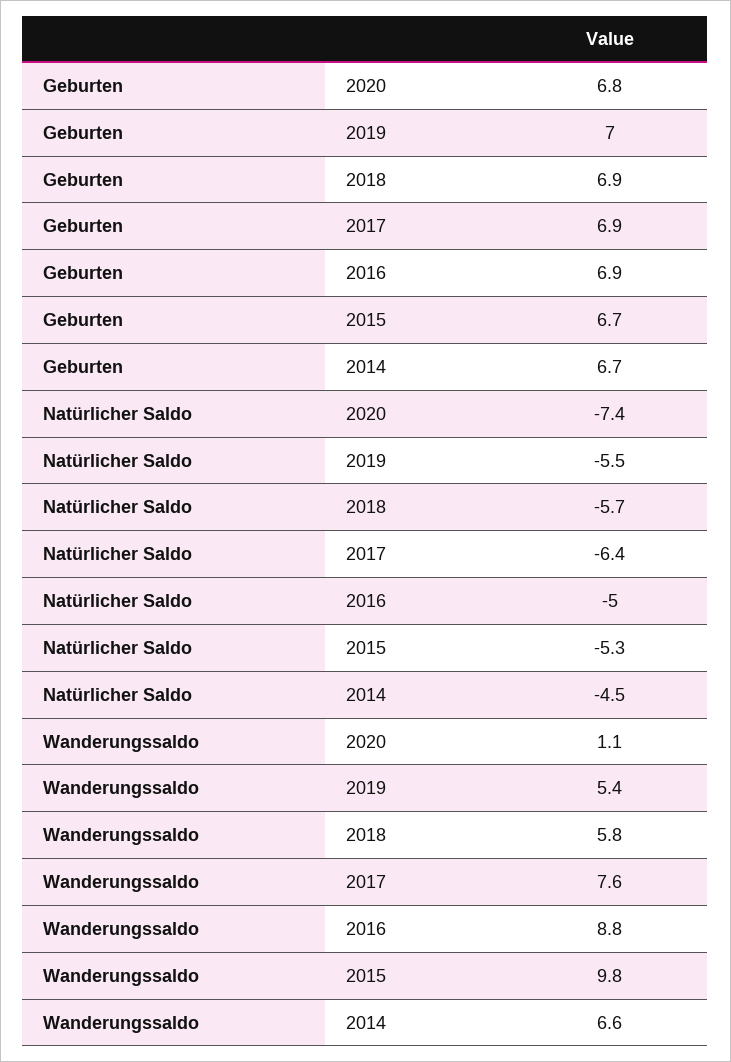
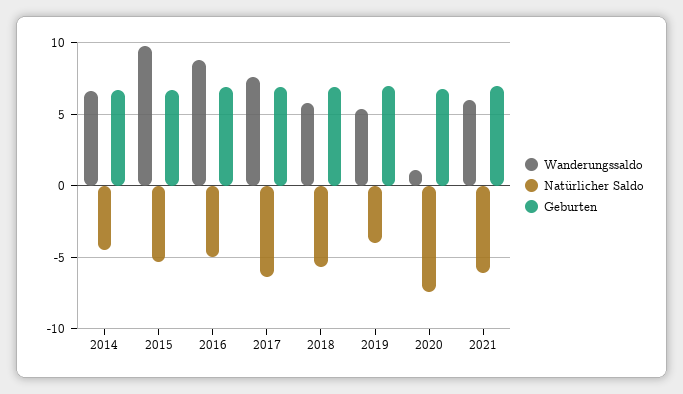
Natürlicher Saldo, 2019: -5.5 -> -4
Wanderungssaldo, 2021: none -> 6
Natürlicher Saldo, 2021: none -> -6
Geburten, 2021: none -> 7

